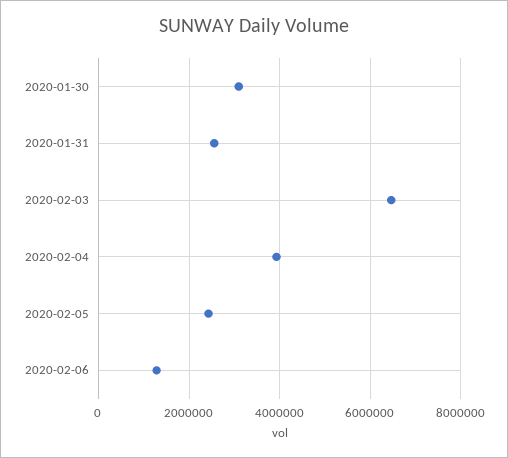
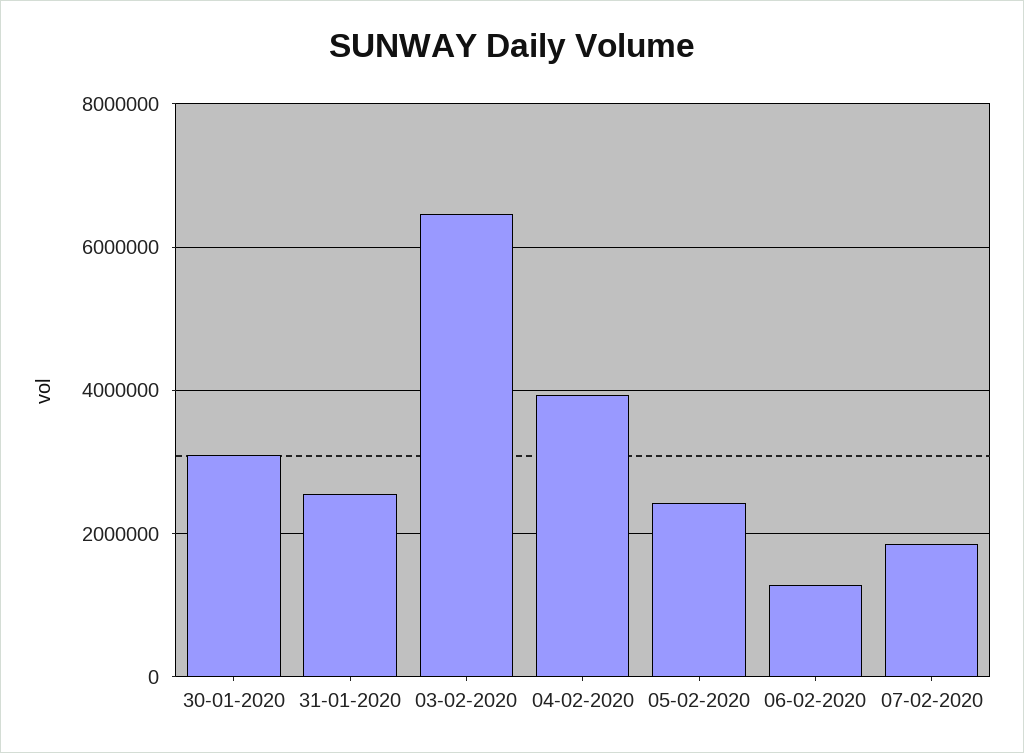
07-02-2020: none -> 1800000

